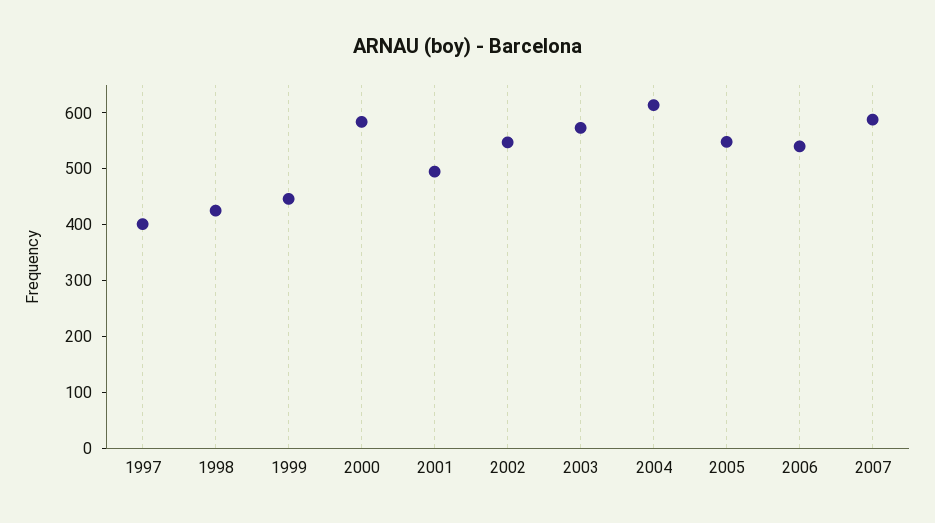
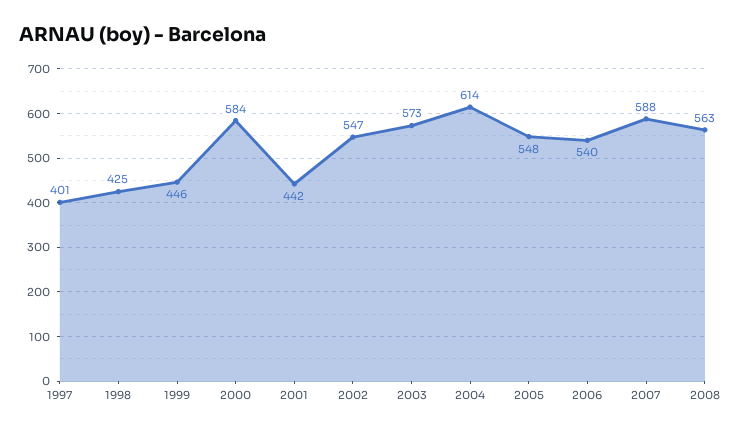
2001: 500 -> 442
2008: none -> 563

